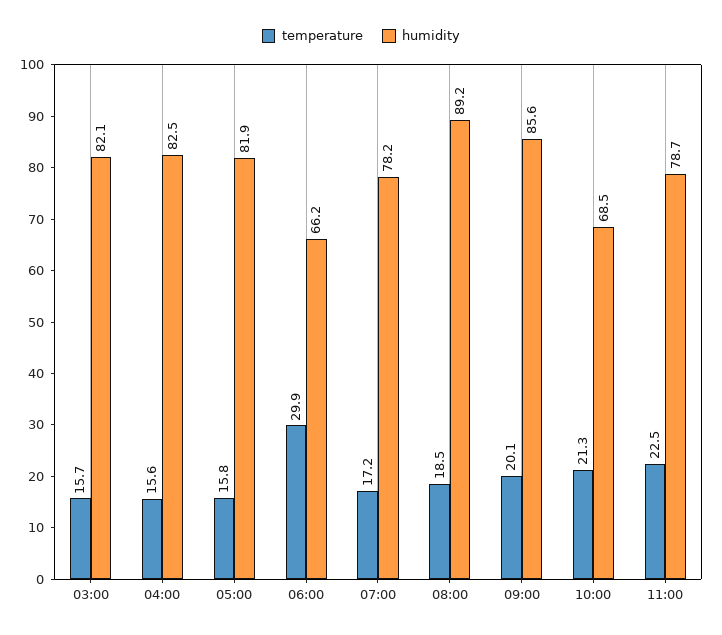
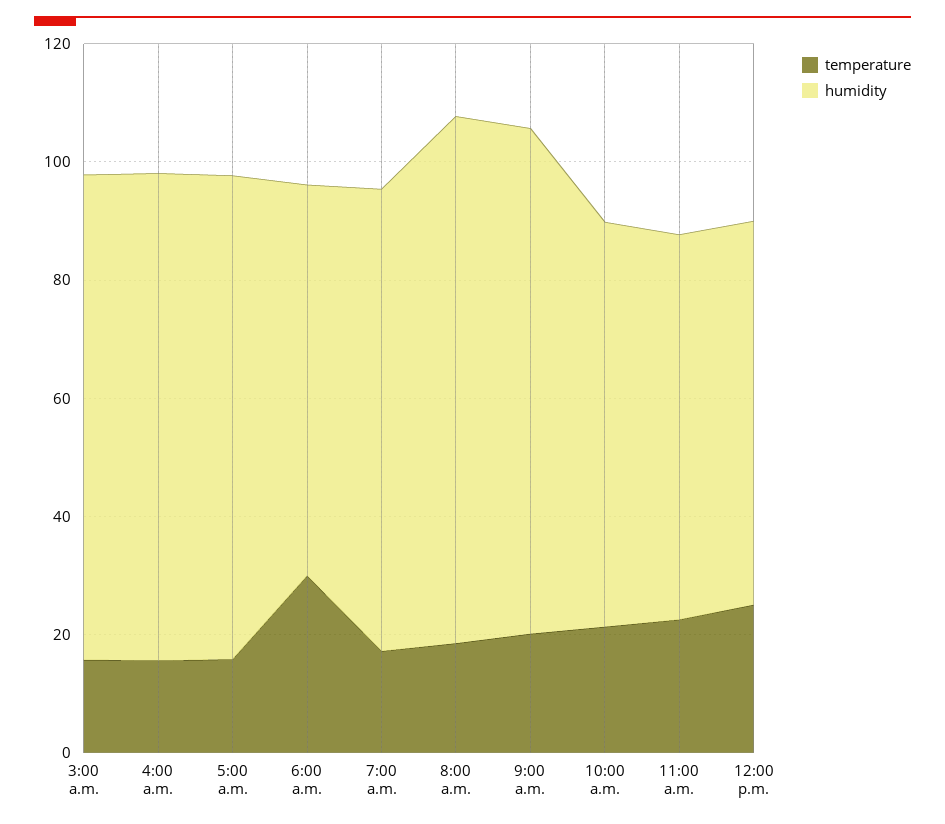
humidity, 11:00: 78.7 -> 65
temperature, 12:00 p.m.: none -> 25
humidity, 12:00 p.m.: none -> 65

